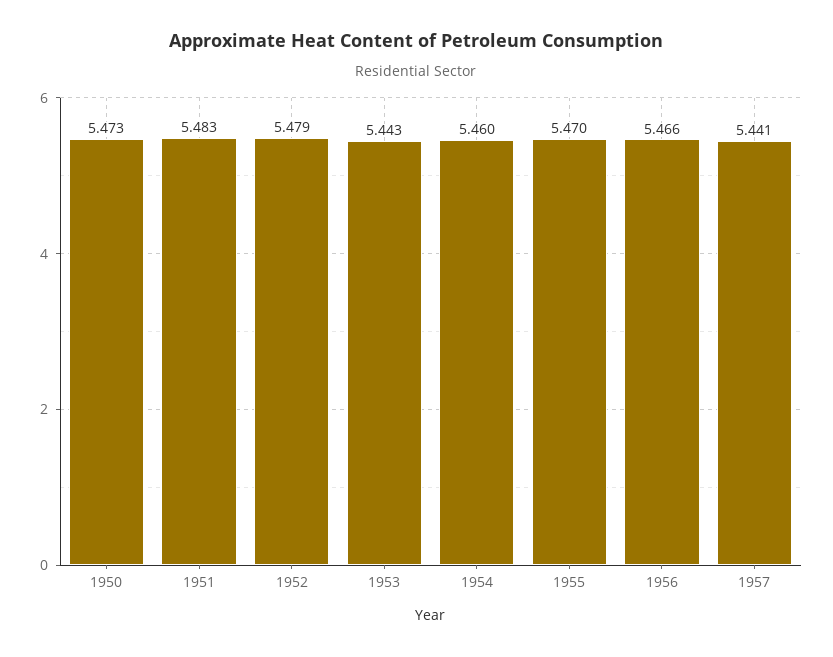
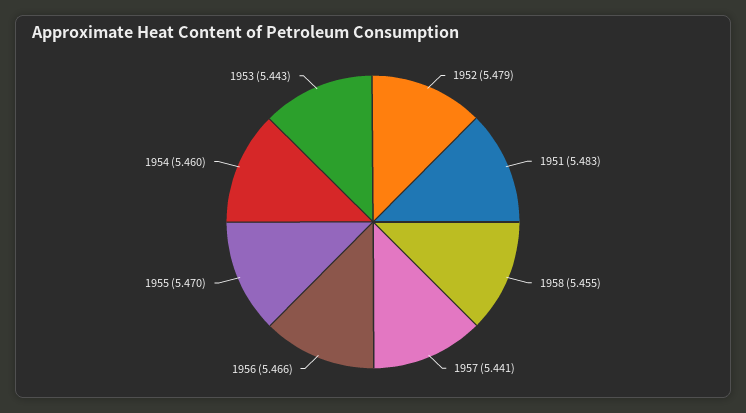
1950: 5.473 -> none
1958: none -> 5.455

